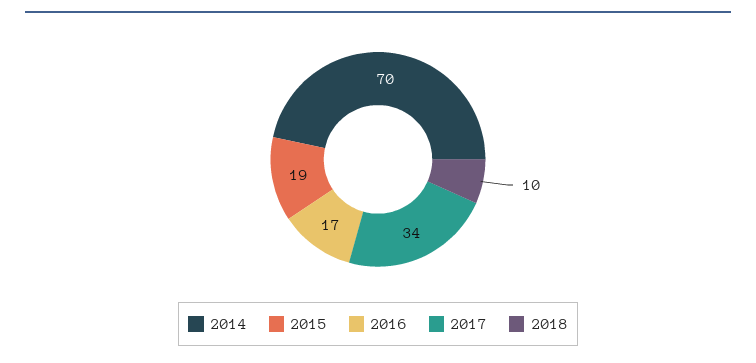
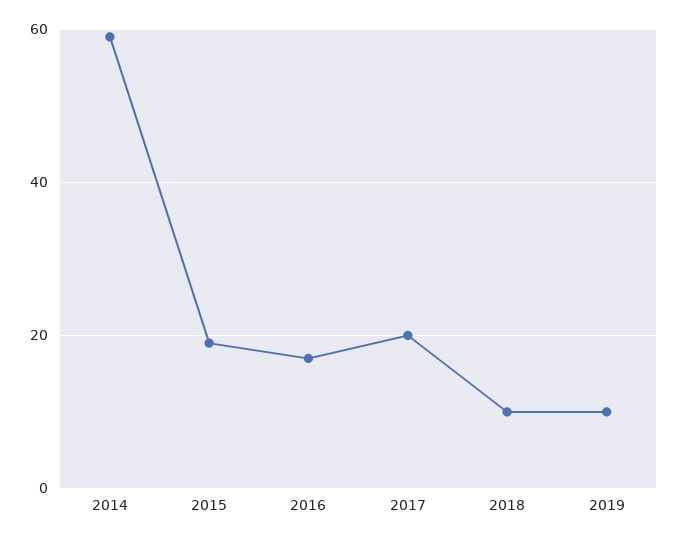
2014: 70 -> 60
2017: 34 -> 20
2019: none -> 10

